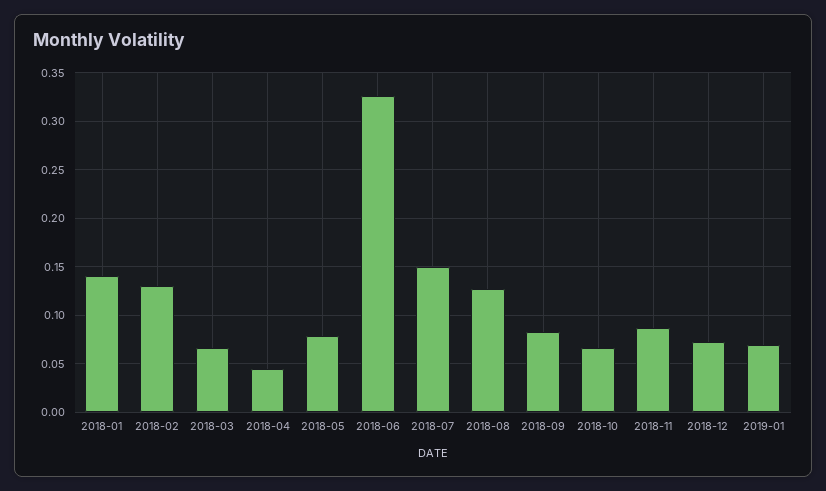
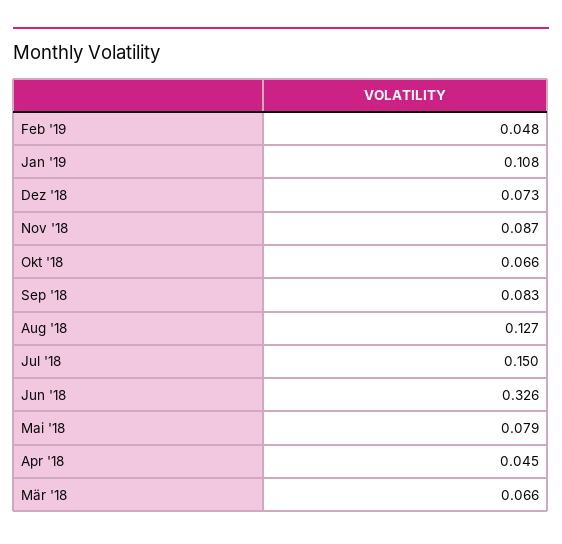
2018-01: 0.14 -> none
2018-02: 0.13 -> none
2019-01: 0.07 -> 0.108
Feb '19: none -> 0.048

